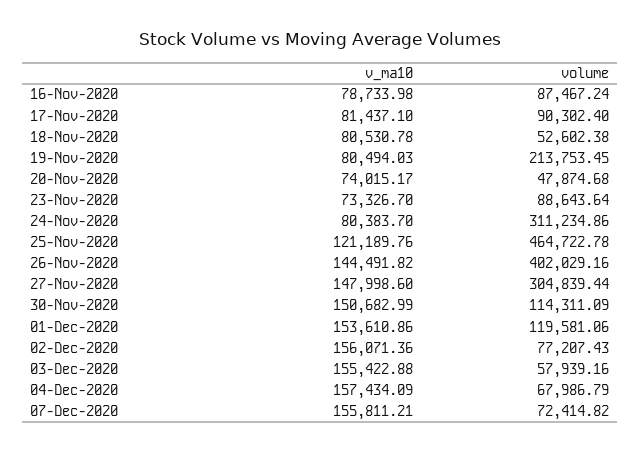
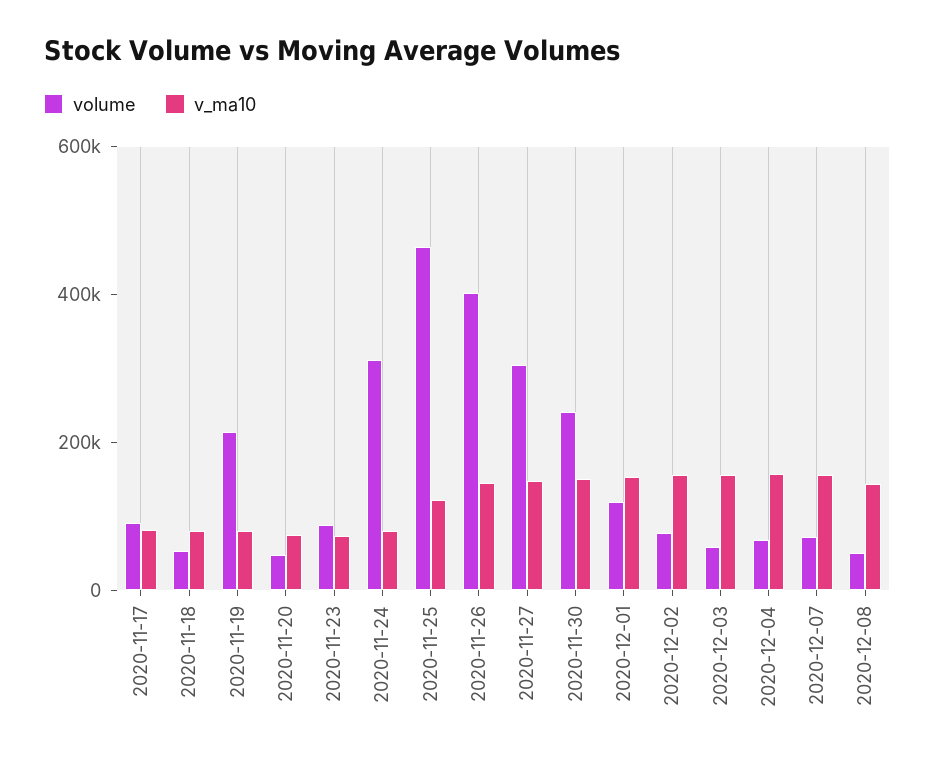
v_ma10, 16-Nov-2020: 78733.98 -> none
volume, 16-Nov-2020: 87467.24 -> none
volume, 30-Nov-2020: 114311.09 -> 250000
volume, 2020-12-08: none -> 50000
v_ma10, 2020-12-08: none -> 150000

